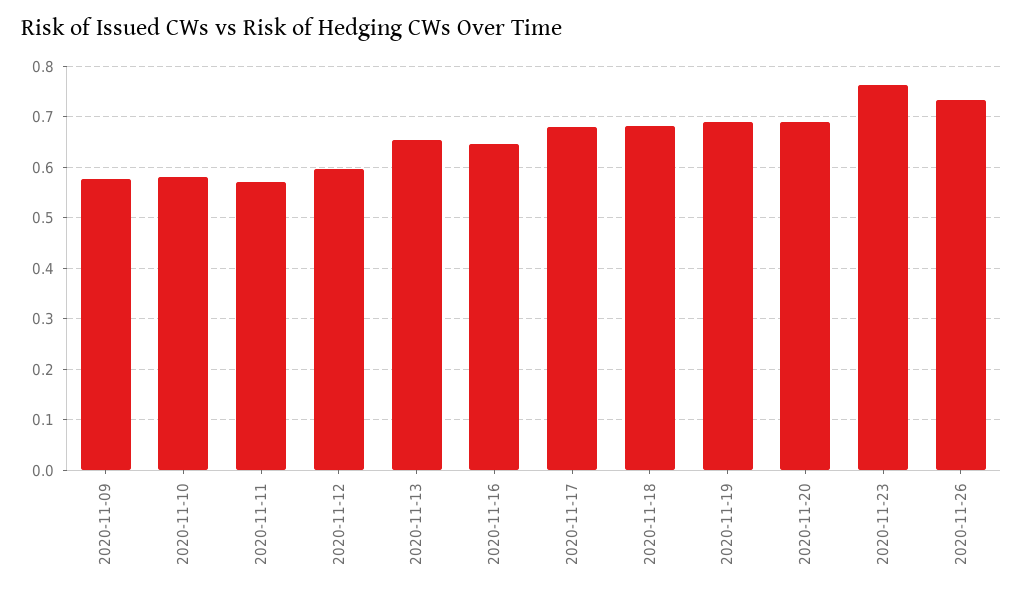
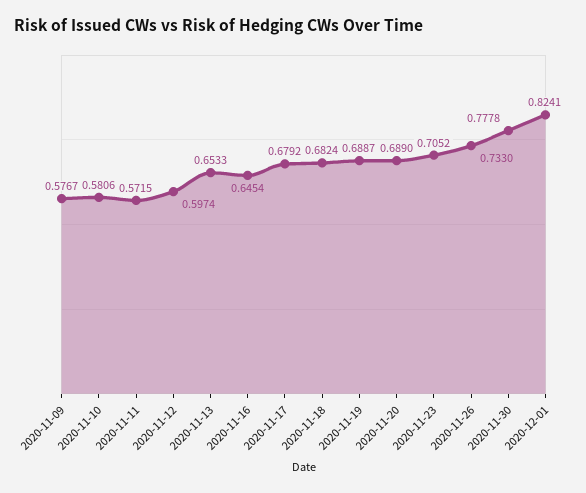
2020-11-23: 0.76 -> 0.7052
2020-11-30: none -> 0.7778
2020-12-01: none -> 0.8241

